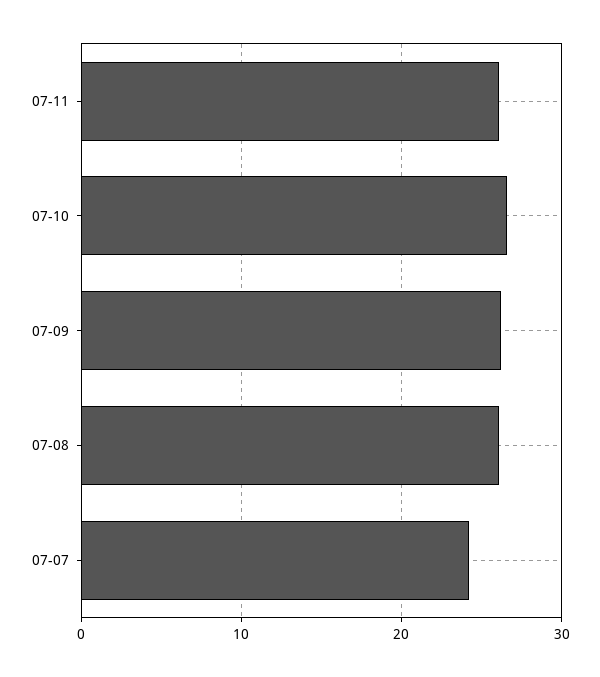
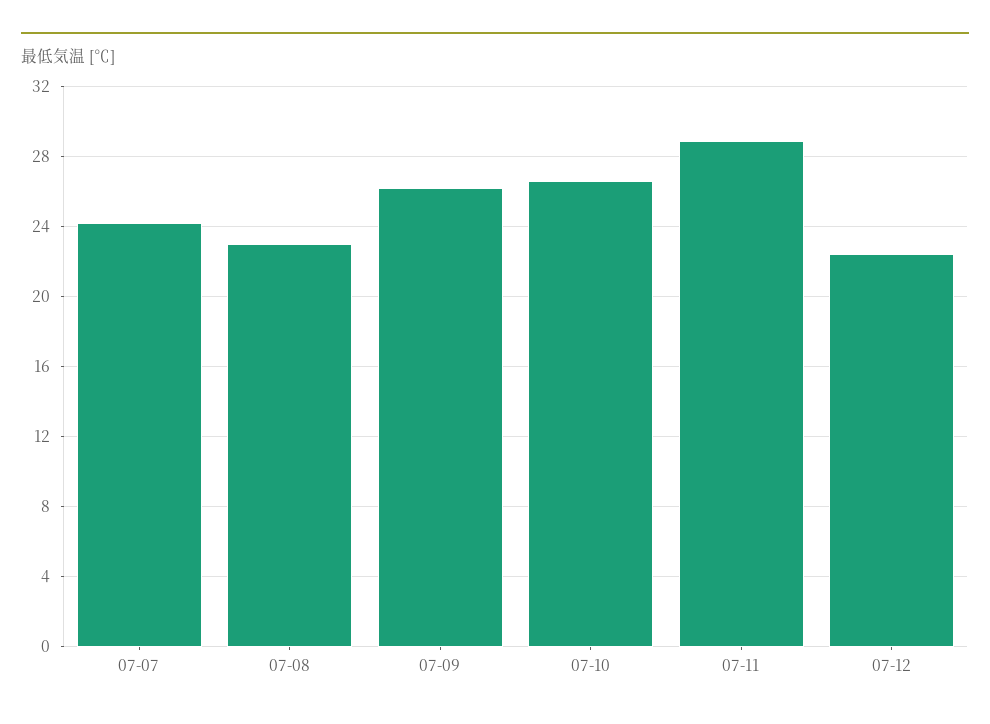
07-11: 26 -> 29
07-08: 26 -> 23
07-12: none -> 22.5

